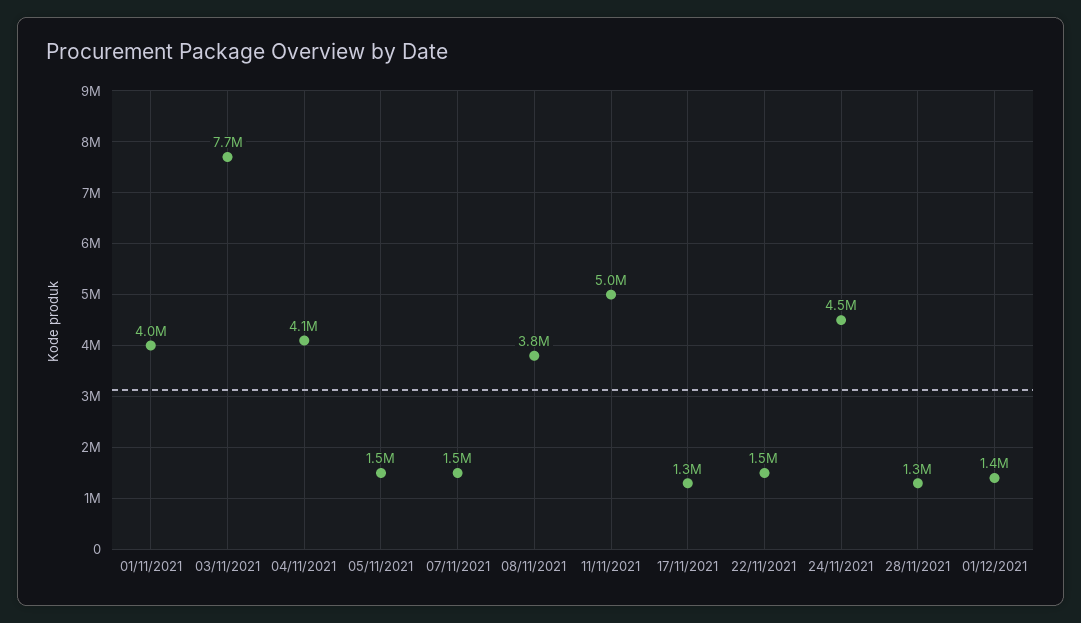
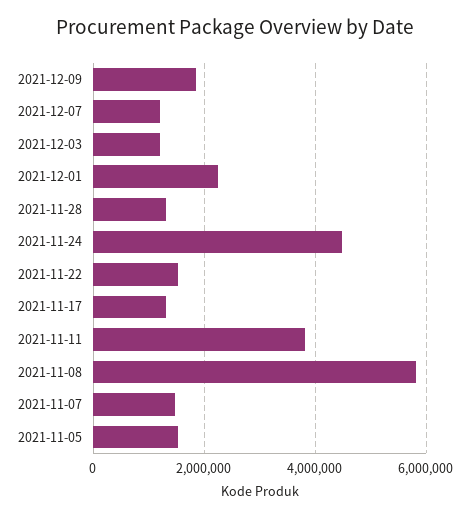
01/11/2021: 4000000 -> none
03/11/2021: 7700000 -> none
04/11/2021: 4100000 -> none
08/11/2021: 3800000 -> 5800000
11/11/2021: 5000000 -> 3800000
01/12/2021: 1400000 -> 2200000
2021-12-09: none -> 1800000
2021-12-07: none -> 1200000
2021-12-03: none -> 1200000

